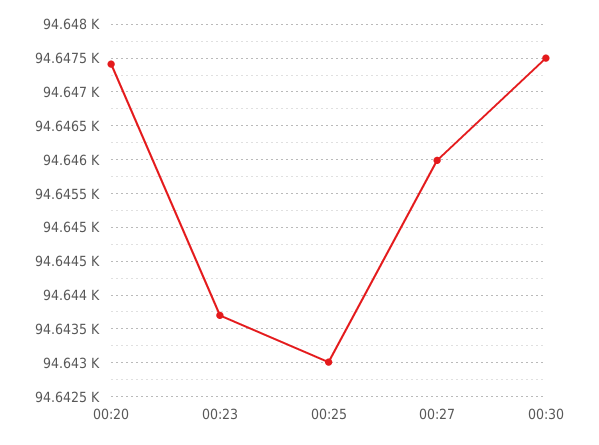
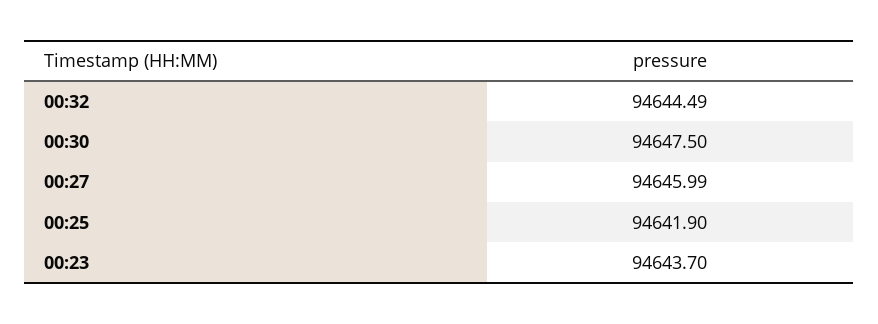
00:20: 94647.4 -> none
00:25: 94643 -> 94641.9
00:32: none -> 94644.49

